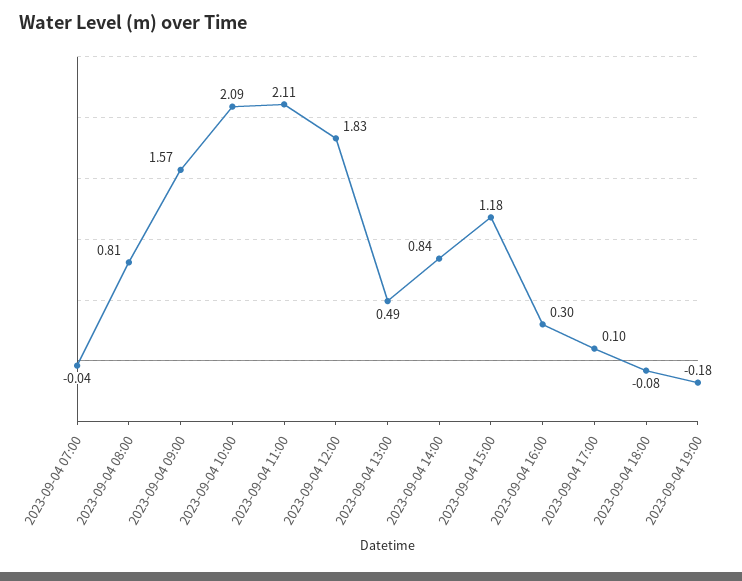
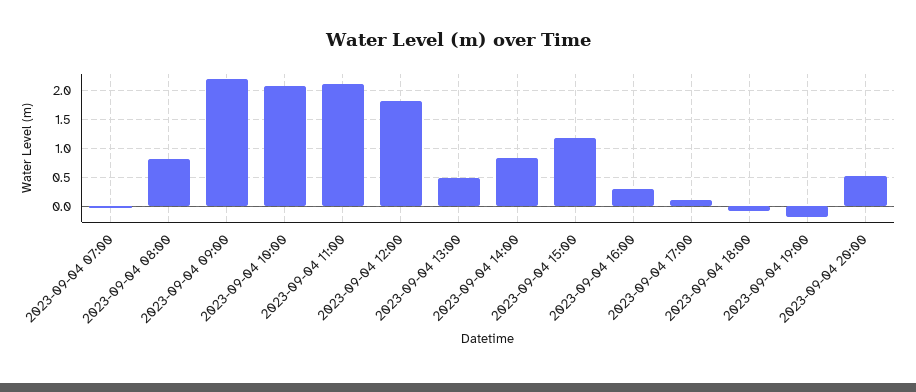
2023-09-04 09:00: 1.57 -> 2.25
2023-09-04 20:00: none -> 0.5

